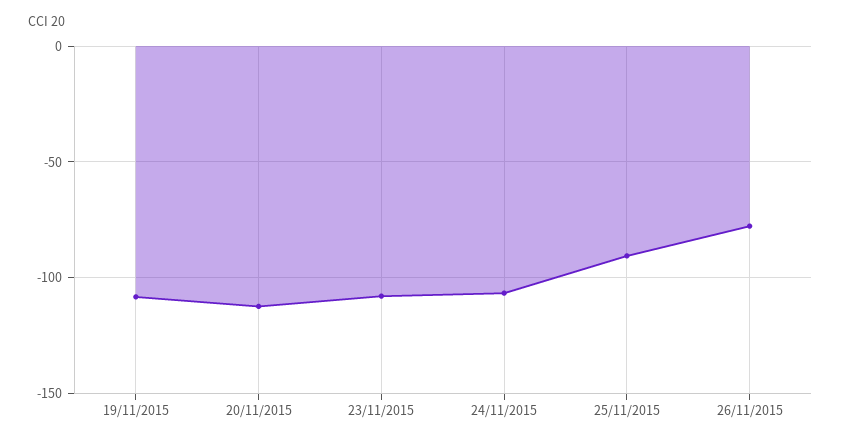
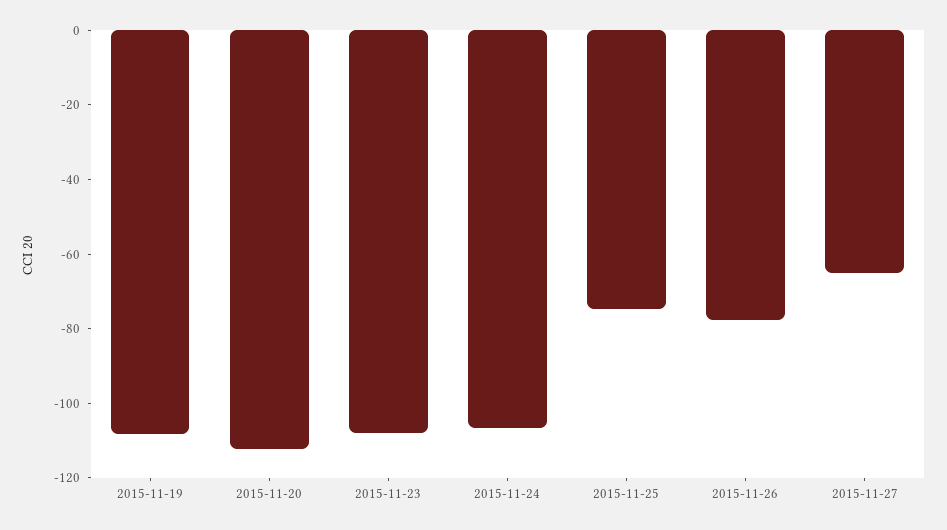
25/11/2015: -90 -> -75
2015-11-27: none -> -65

